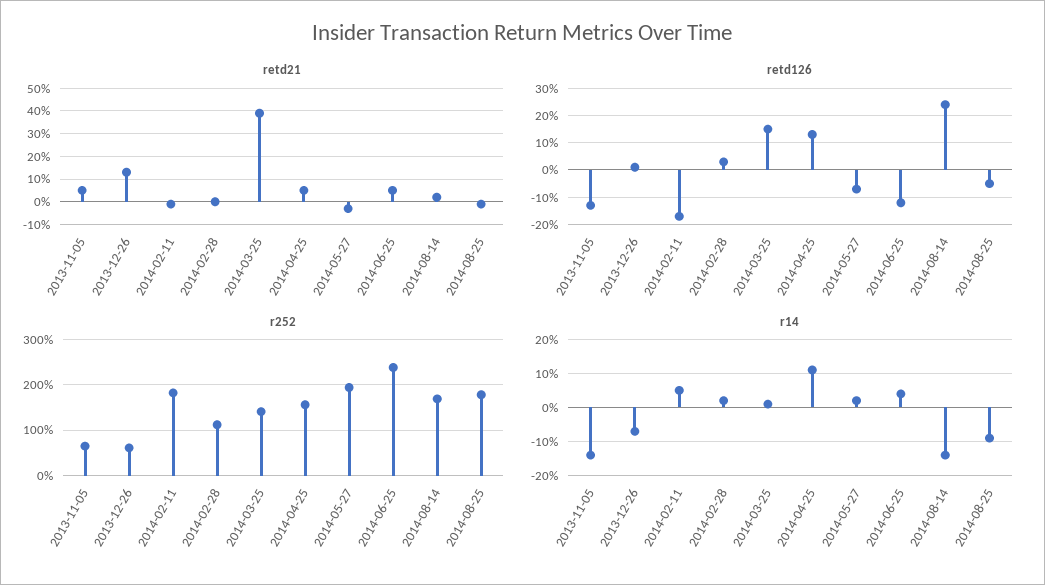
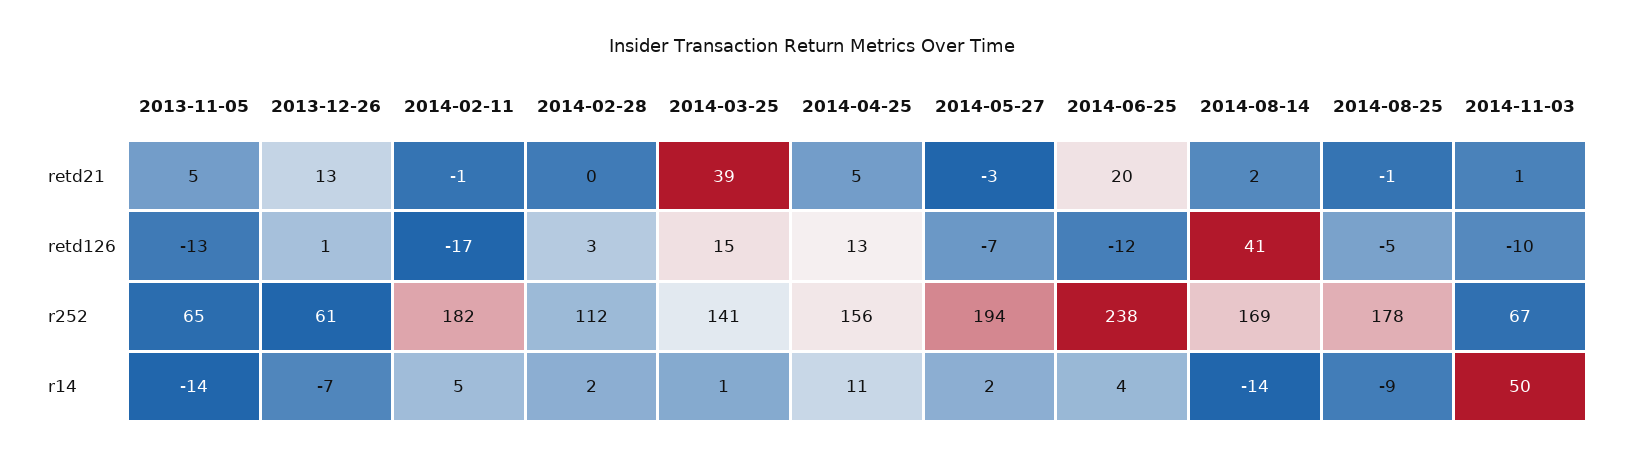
retd21, 2014-06-25: 5 -> 20
retd126, 2014-08-14: 25 -> 41
retd21, 2014-11-03: none -> 1
retd126, 2014-11-03: none -> -10
r252, 2014-11-03: none -> 67
r14, 2014-11-03: none -> 50

